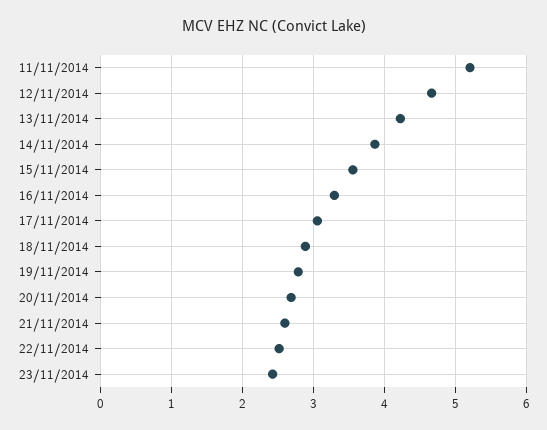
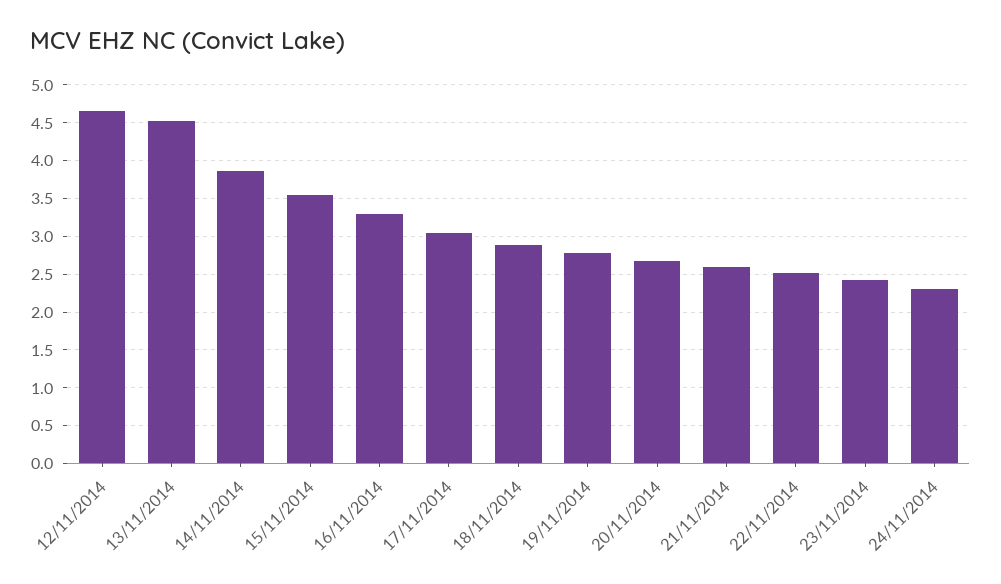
11/11/2014: 5.2 -> none
13/11/2014: 4.2 -> 4.5
24/11/2014: none -> 2.3

